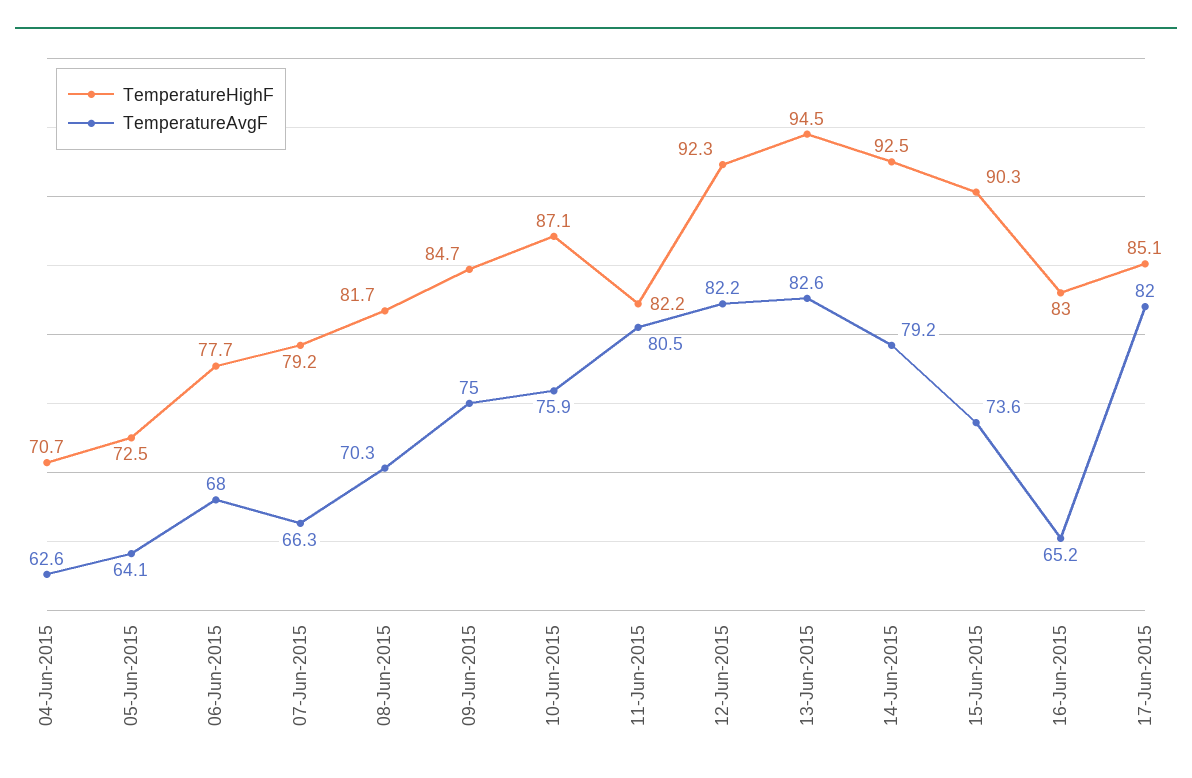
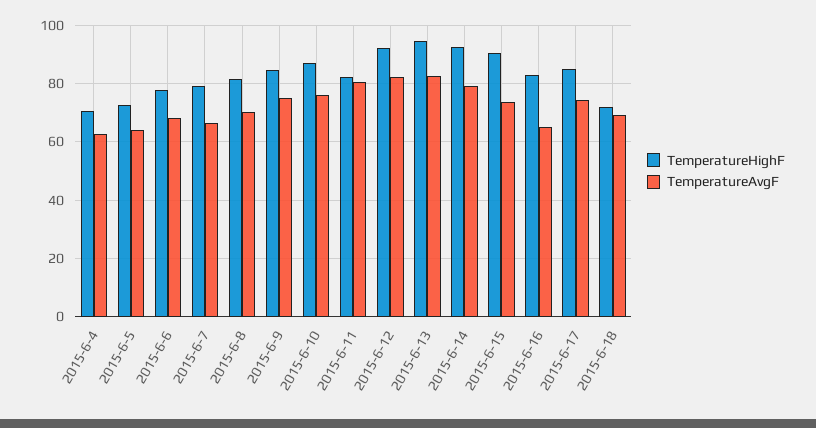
TemperatureAvgF, 17-Jun-2015: 82 -> 75
TemperatureHighF, 2015-6-18: none -> 72.5
TemperatureAvgF, 2015-6-18: none -> 70

